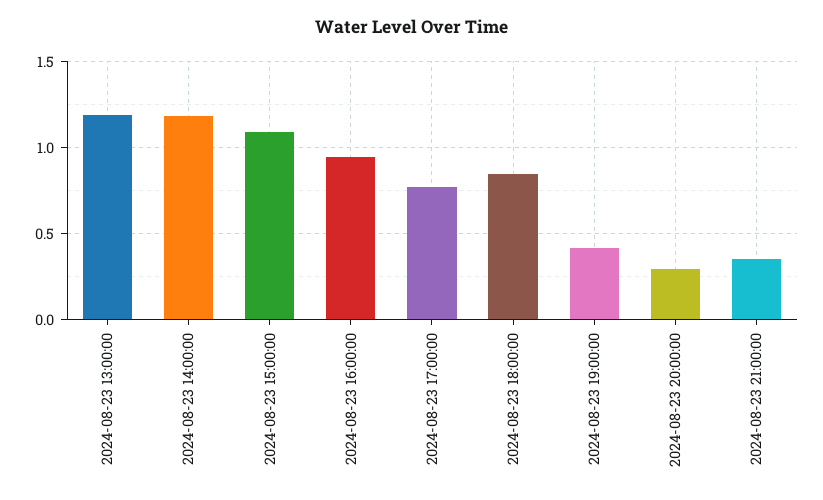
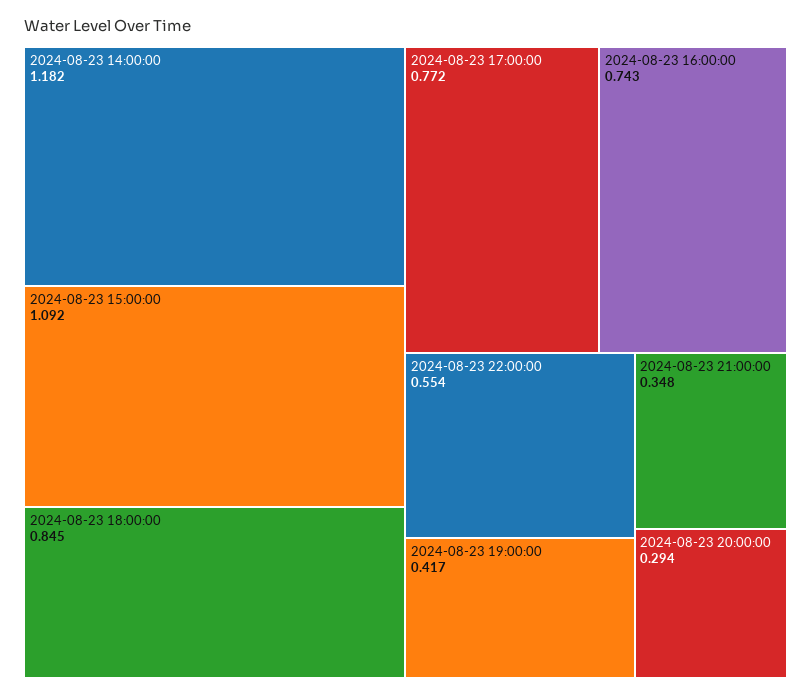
2024-08-23 13:00:00: 1.2 -> none
2024-08-23 16:00:00: 0.95 -> 0.743
2024-08-23 22:00:00: none -> 0.554

